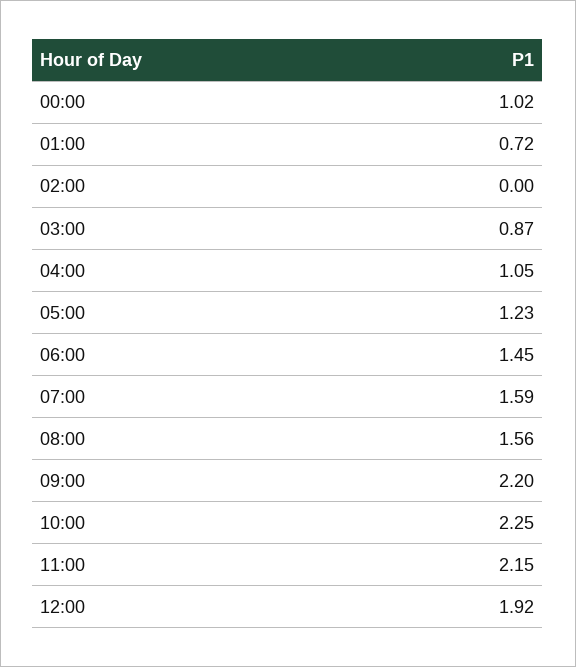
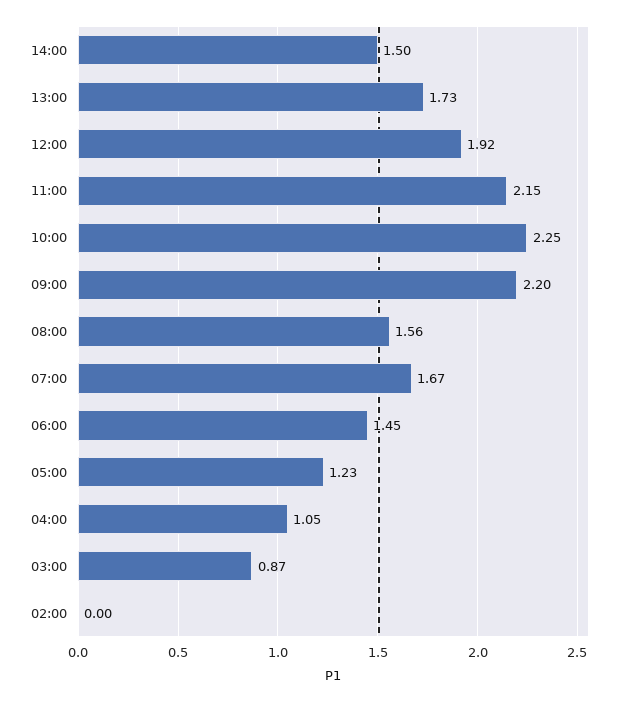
00:00: 1.02 -> none
01:00: 0.72 -> none
07:00: 1.59 -> 1.67
14:00: none -> 1.5
13:00: none -> 1.73

